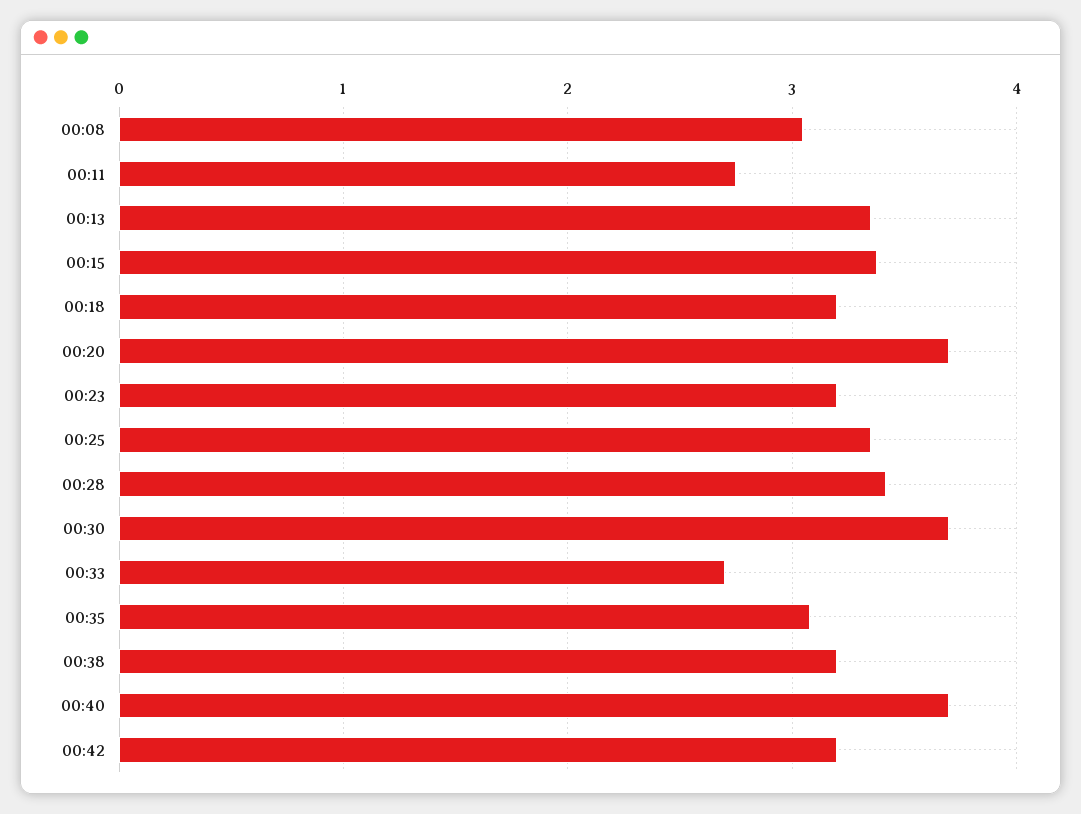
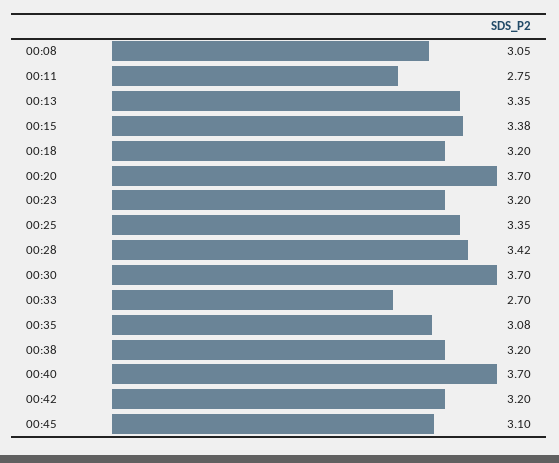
00:45: none -> 3.1

